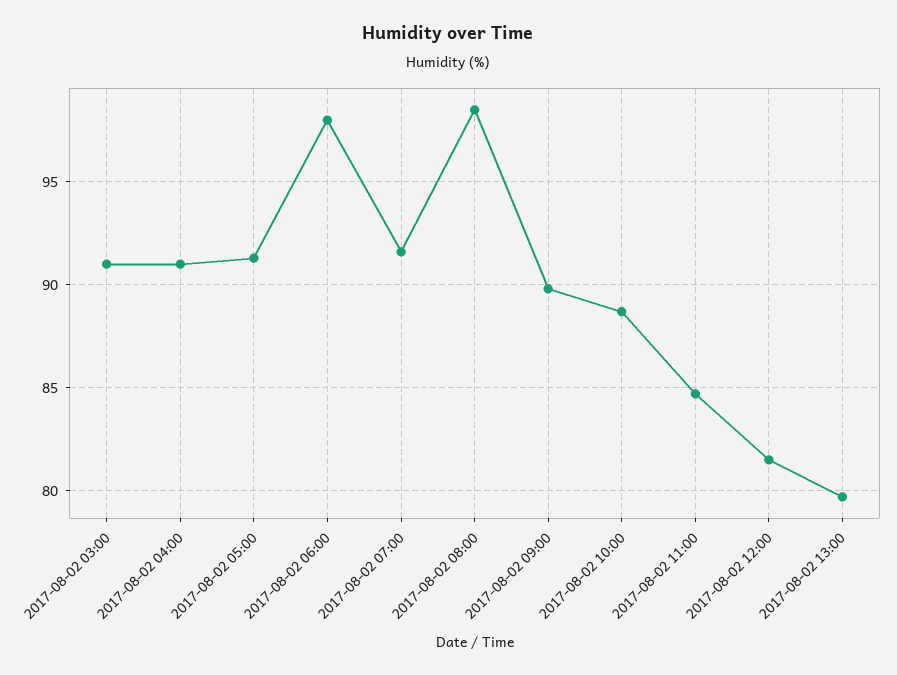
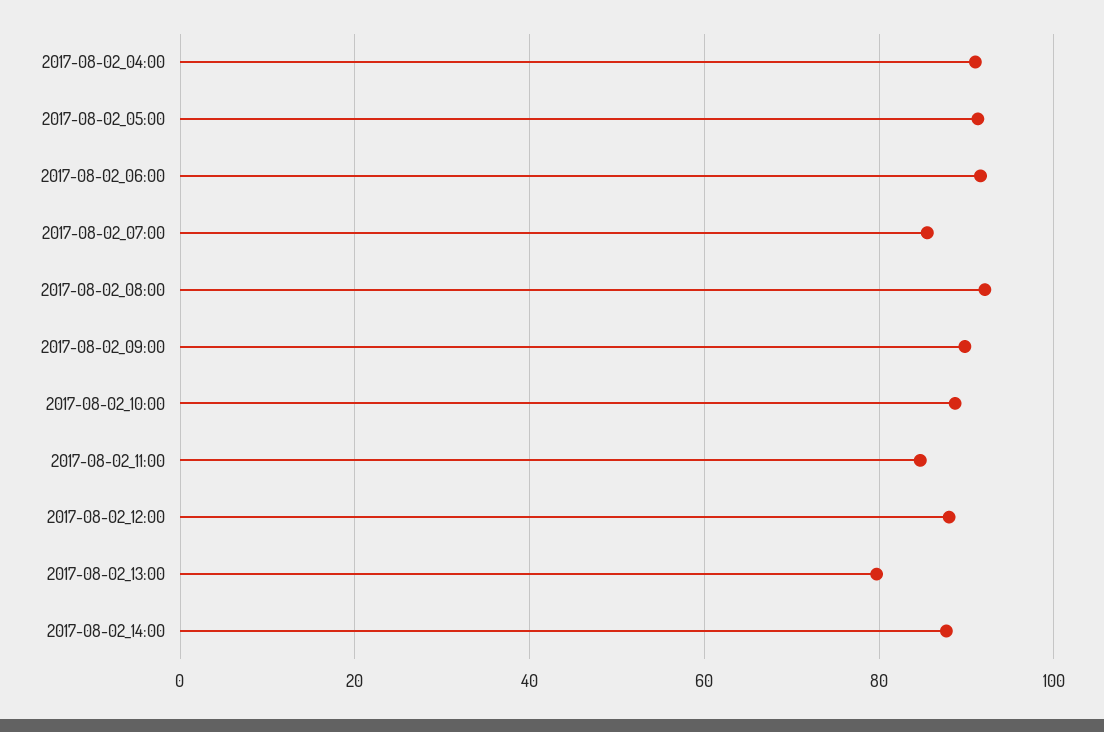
2017-08-02 03:00: 91 -> none
2017-08-02 06:00: 98 -> 92
2017-08-02 07:00: 91.5 -> 86
2017-08-02 08:00: 98.5 -> 92
2017-08-02 12:00: 81.5 -> 88
2017-08-02_14:00: none -> 88

